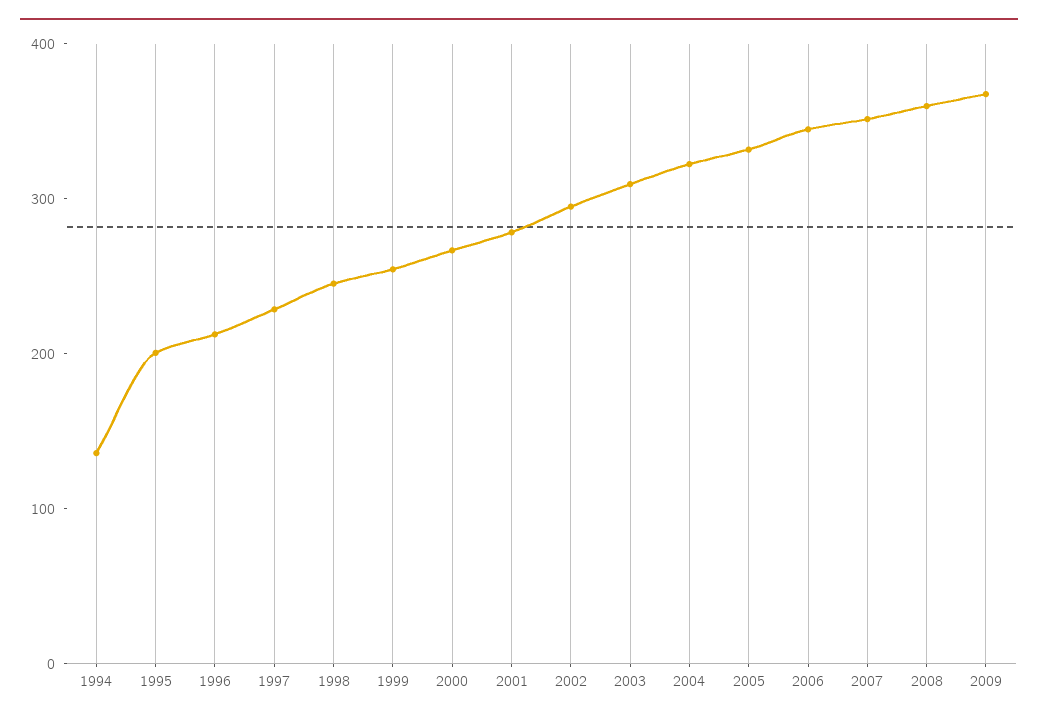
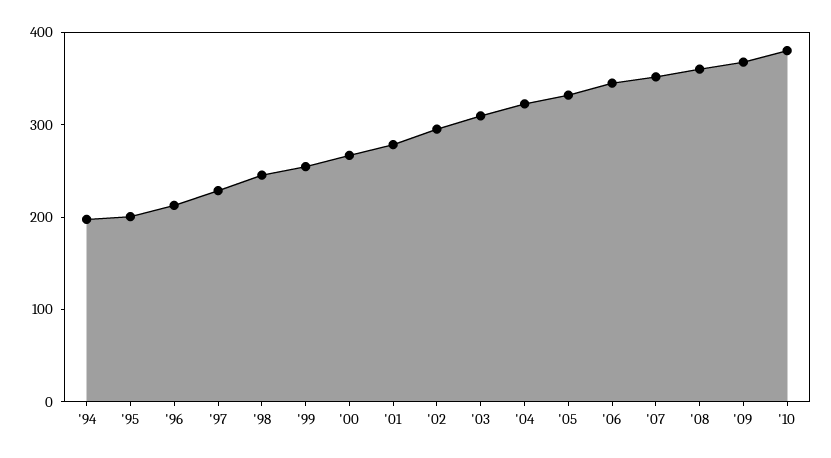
1994: 140 -> 200
'10: none -> 380

